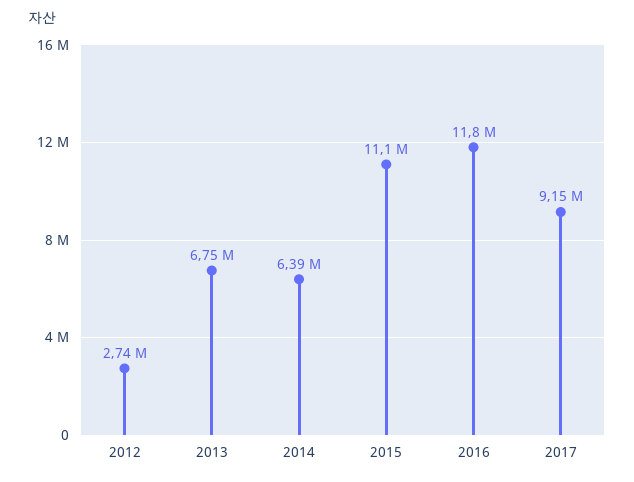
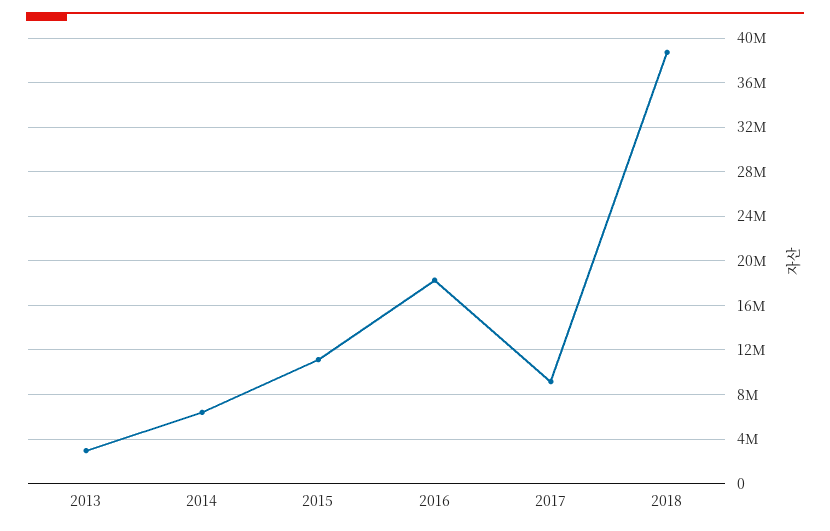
2012: 2740000 -> none
2013: 6750000 -> 3000000
2016: 11800000 -> 18000000
2018: none -> 39000000

